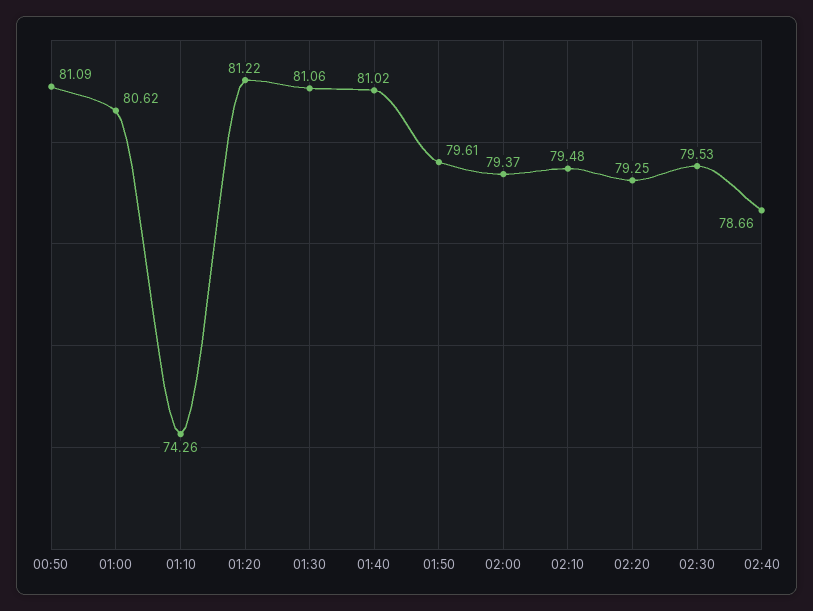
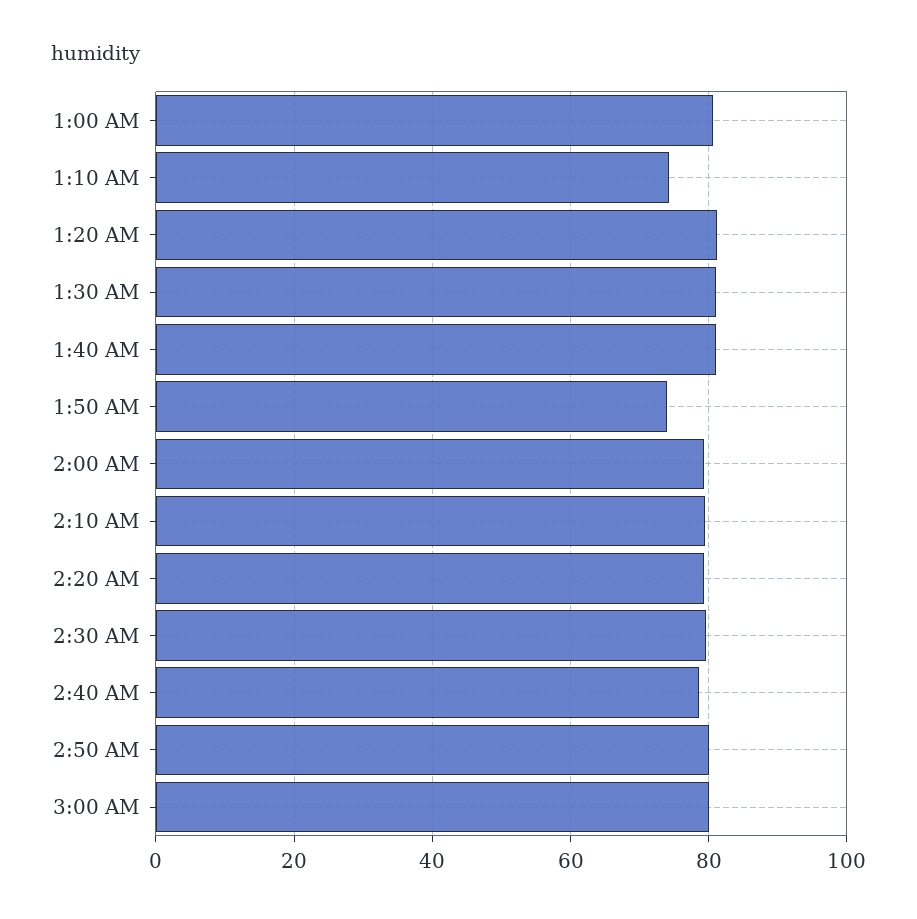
00:50: 81.09 -> none
01:50: 79.61 -> 74
2:50 AM: none -> 80
3:00 AM: none -> 80

